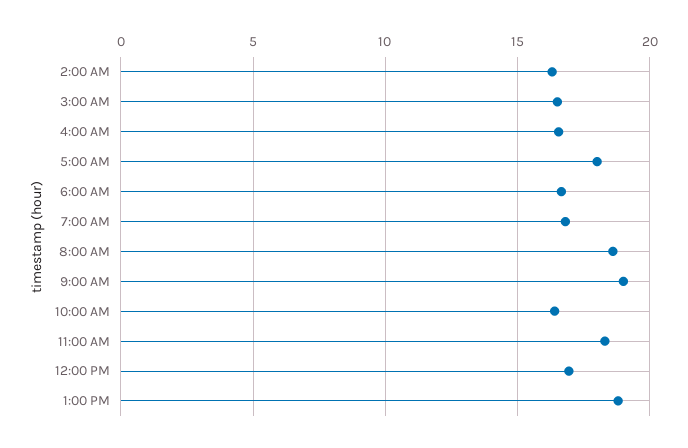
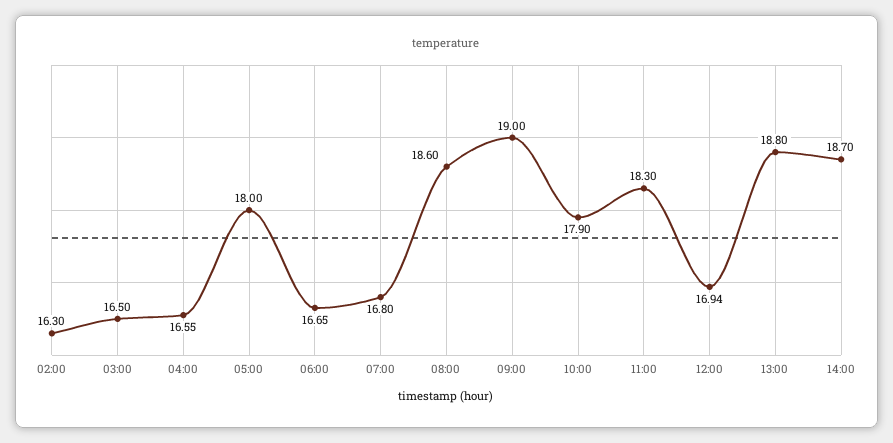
10:00 AM: 16.5 -> 17.9
14:00: none -> 18.7

